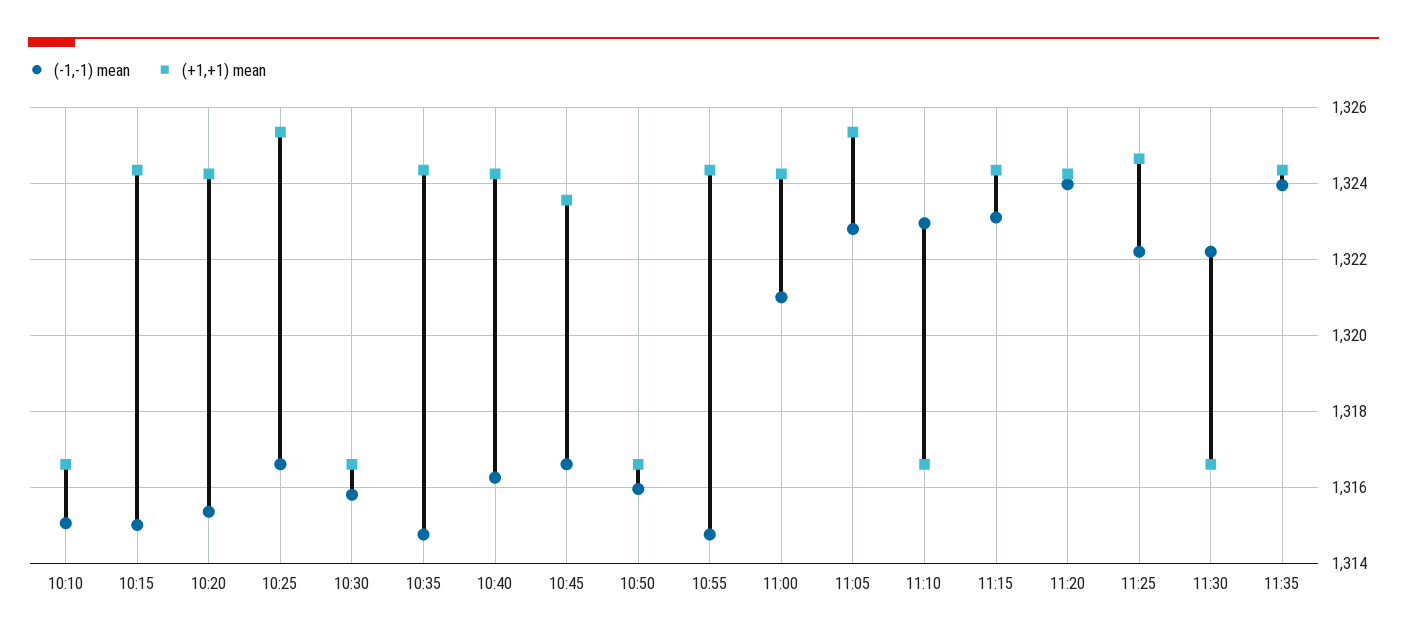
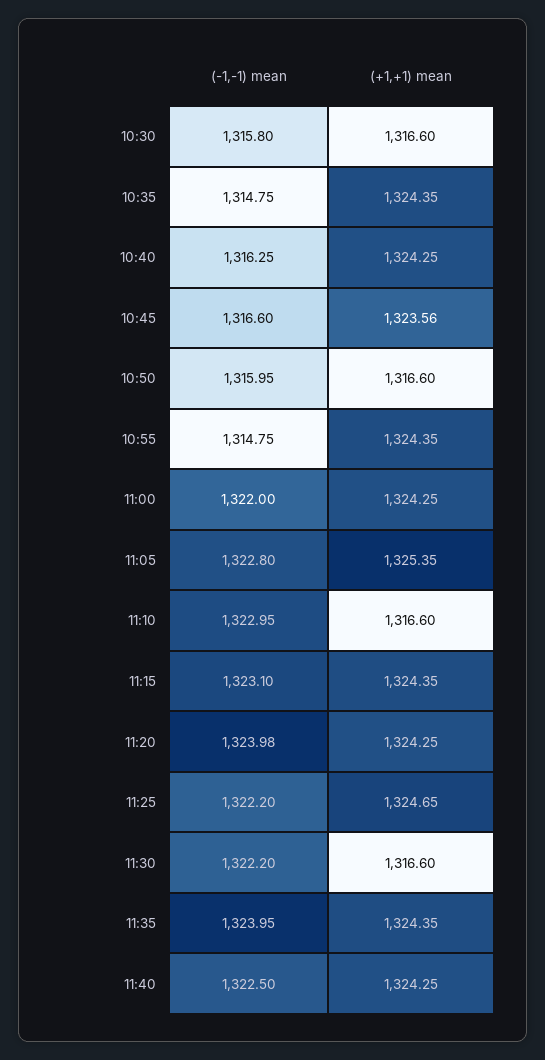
(-1,-1) mean, 10:10: 1315 -> none
(+1,+1) mean, 10:10: 1316.6 -> none
(-1,-1) mean, 10:15: 1315 -> none
(+1,+1) mean, 10:15: 1324.4 -> none
(-1,-1) mean, 10:20: 1315.4 -> none
(+1,+1) mean, 10:20: 1324.2 -> none
(-1,-1) mean, 10:25: 1316.6 -> none
(+1,+1) mean, 10:25: 1325.4 -> none
(-1,-1) mean, 11:00: 1321 -> 1322
(-1,-1) mean, 11:40: none -> 1322.5
(+1,+1) mean, 11:40: none -> 1324.25

